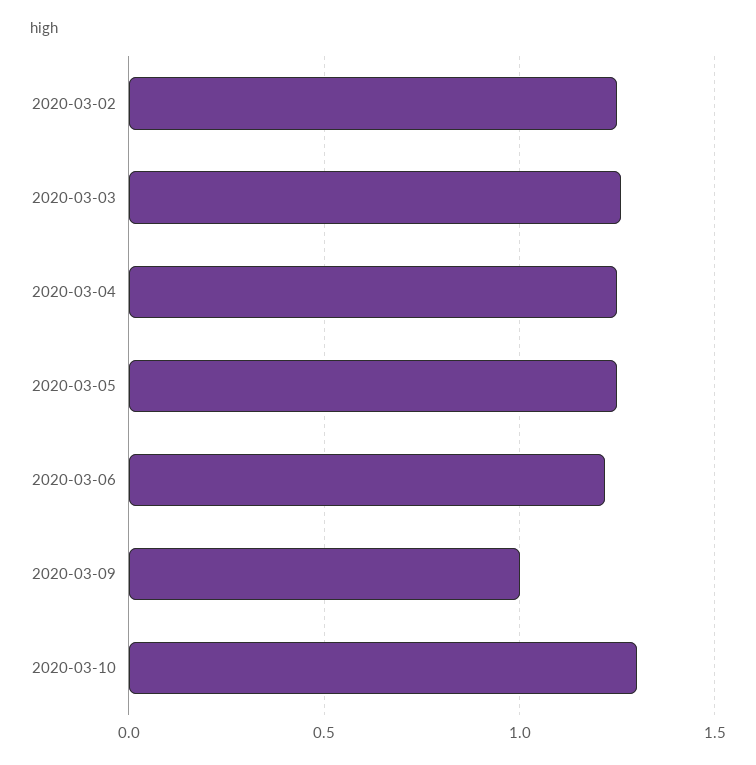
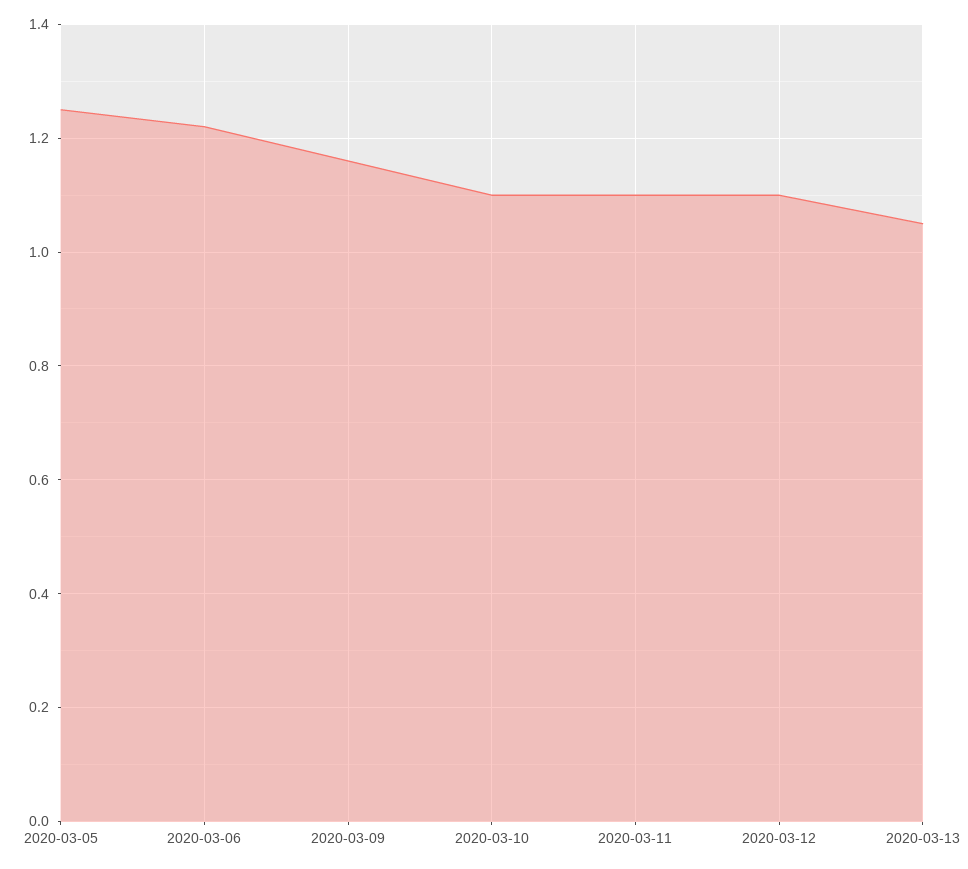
2020-03-02: 1.25 -> none
2020-03-03: 1.25 -> none
2020-03-04: 1.25 -> none
2020-03-09: 1 -> 1.15
2020-03-10: 1.3 -> 1.1
2020-03-11: none -> 1.1
2020-03-12: none -> 1.1
2020-03-13: none -> 1.05

